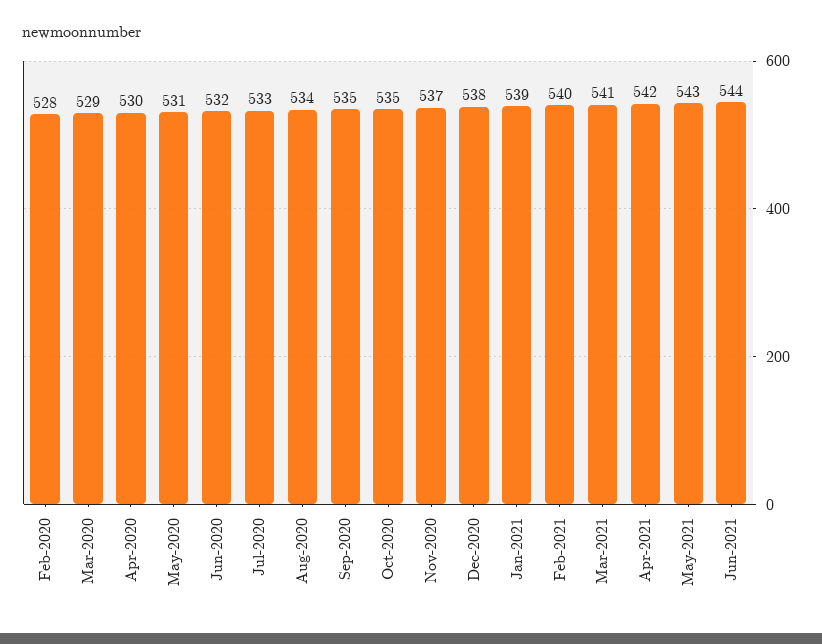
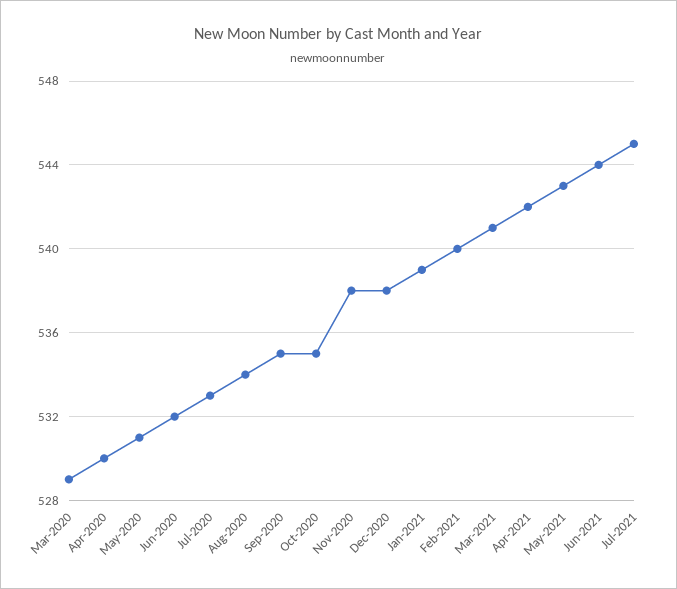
Feb-2020: 528 -> none
Nov-2020: 537 -> 538
Jul-2021: none -> 545

